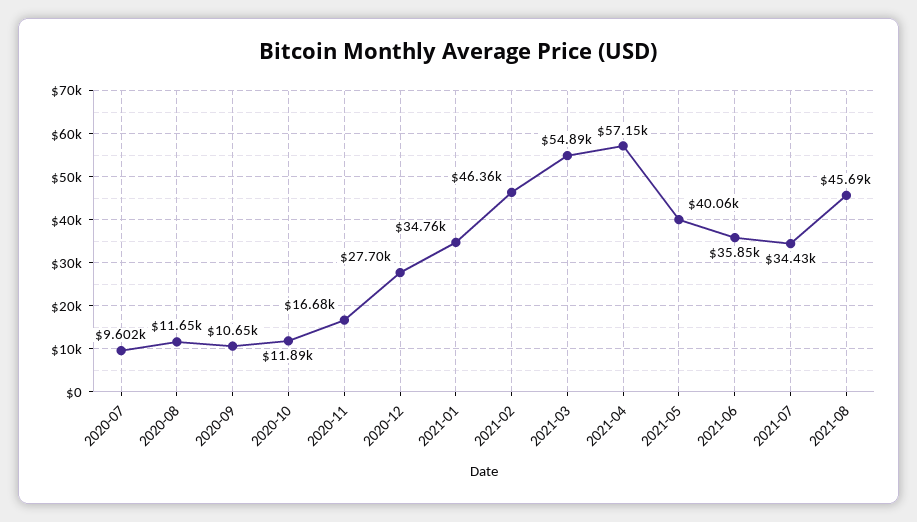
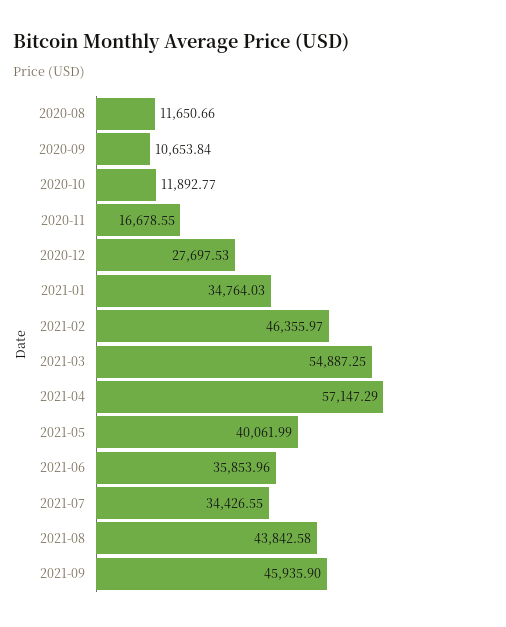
2020-07: 9602 -> none
2021-08: 45690 -> 43842.58
2021-09: none -> 45935.9

